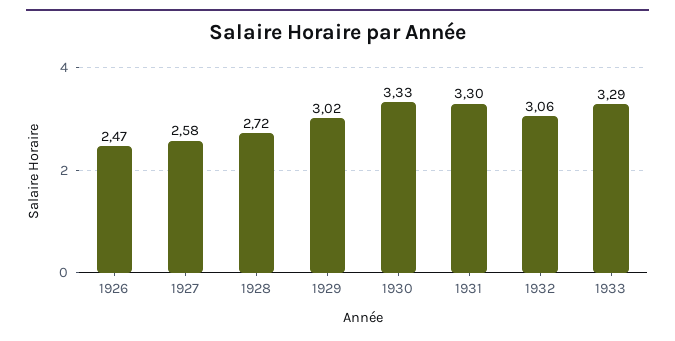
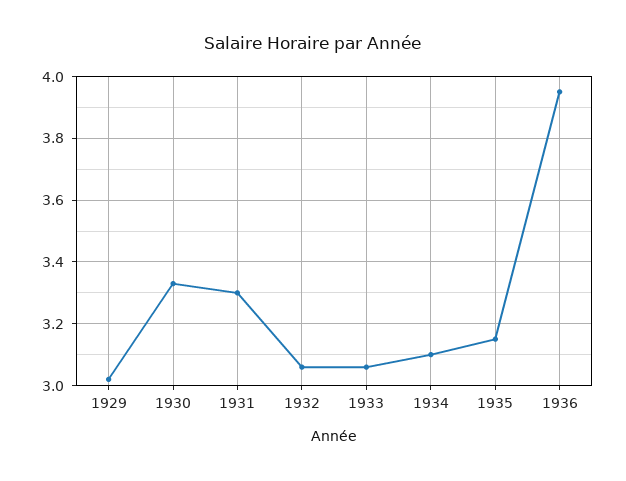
1926: 2.47 -> none
1927: 2.58 -> none
1928: 2.72 -> none
1933: 3.29 -> 3.05
1934: none -> 3.1
1935: none -> 3.15
1936: none -> 3.95

